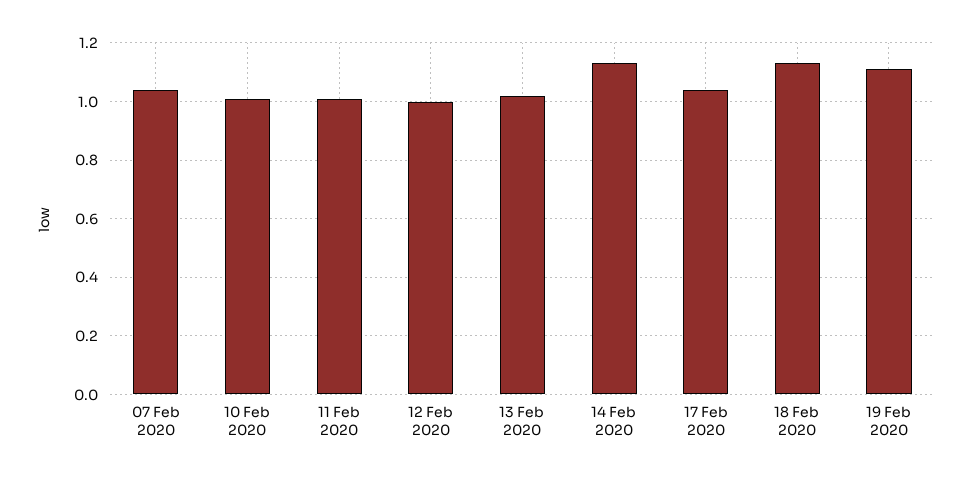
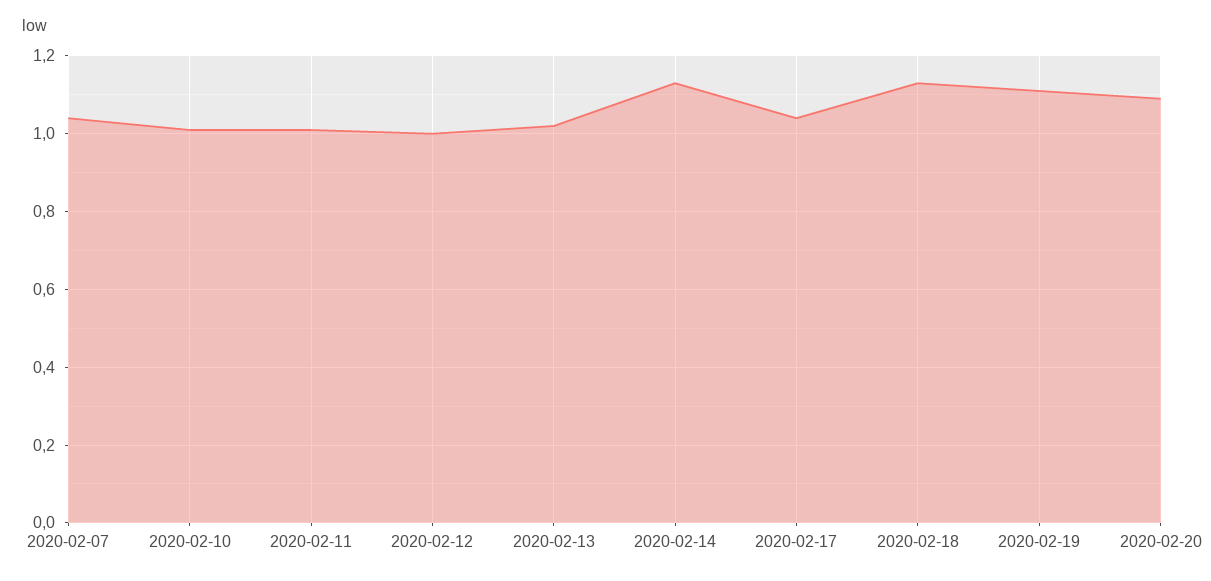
2020-02-20: none -> 1.1

